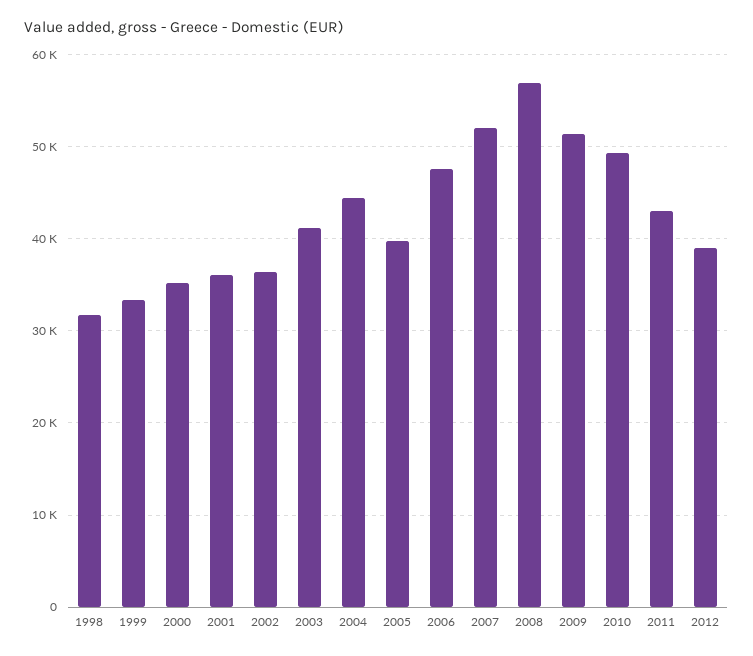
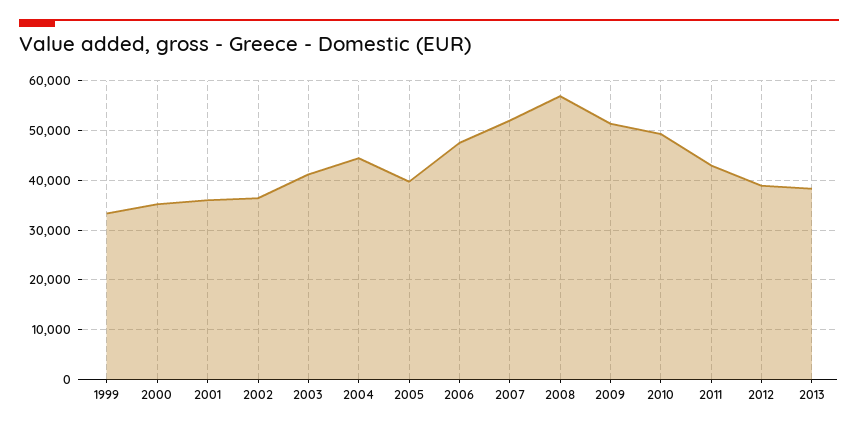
1998: 32000 -> none
2013: none -> 38000

